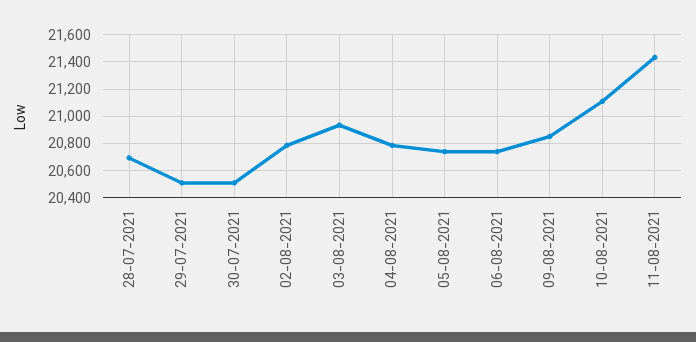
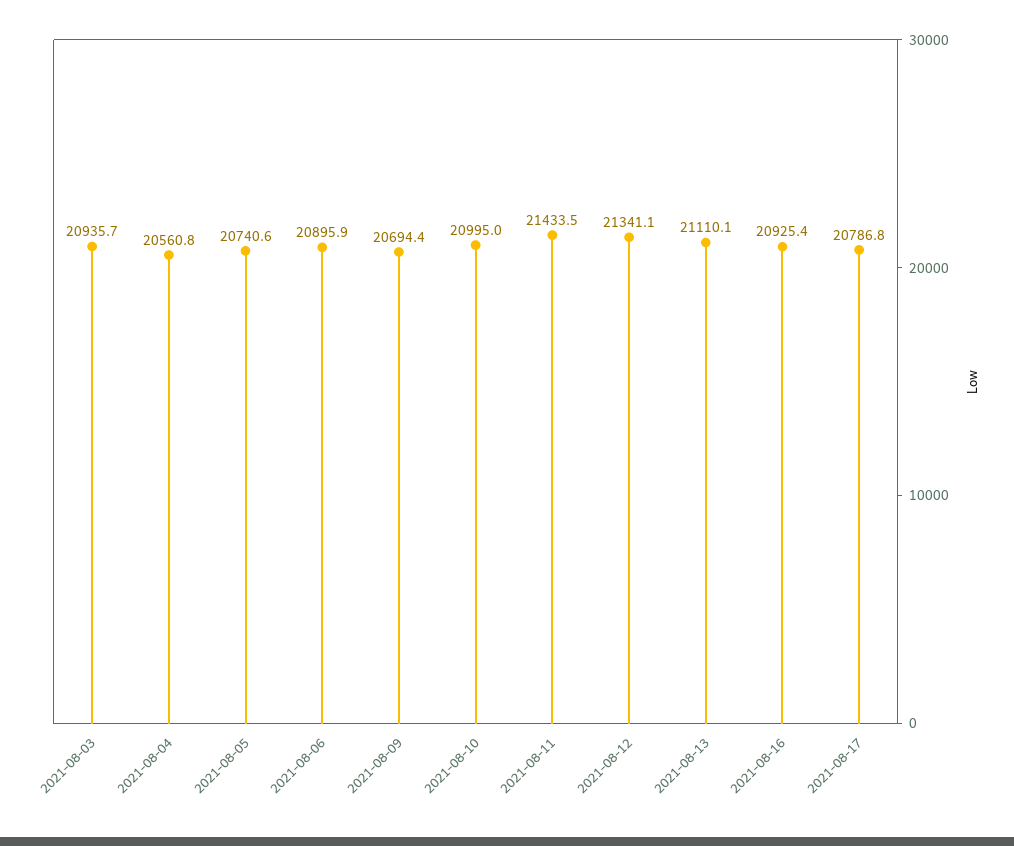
28-07-2021: 20700 -> none
29-07-2021: 20500 -> none
30-07-2021: 20500 -> none
02-08-2021: 20800 -> none
04-08-2021: 20800 -> 20560.8
06-08-2021: 20750 -> 20895.9
09-08-2021: 20850 -> 20694.4
10-08-2021: 21100 -> 20995
2021-08-12: none -> 21341.1
2021-08-13: none -> 21110.1
2021-08-16: none -> 20925.4
2021-08-17: none -> 20786.8

